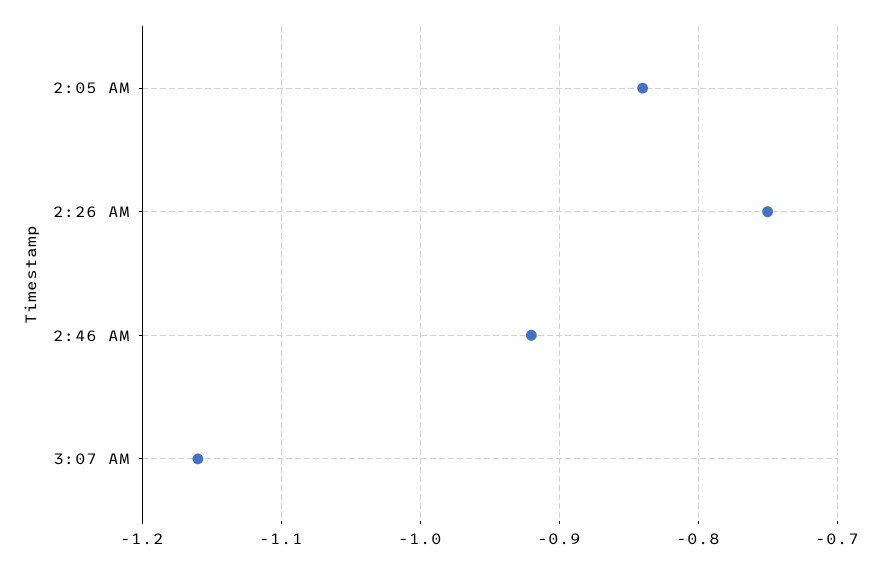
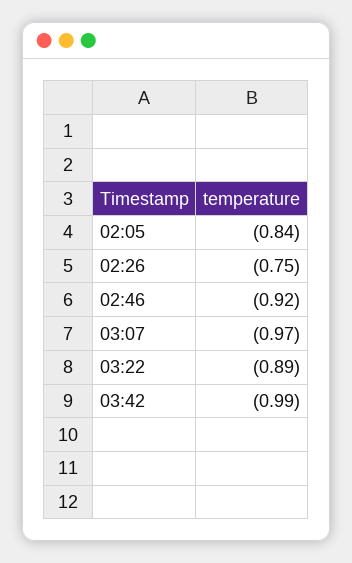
3:07 AM: -1.16 -> -0.97
03:22: none -> -0.89
03:42: none -> -0.99

